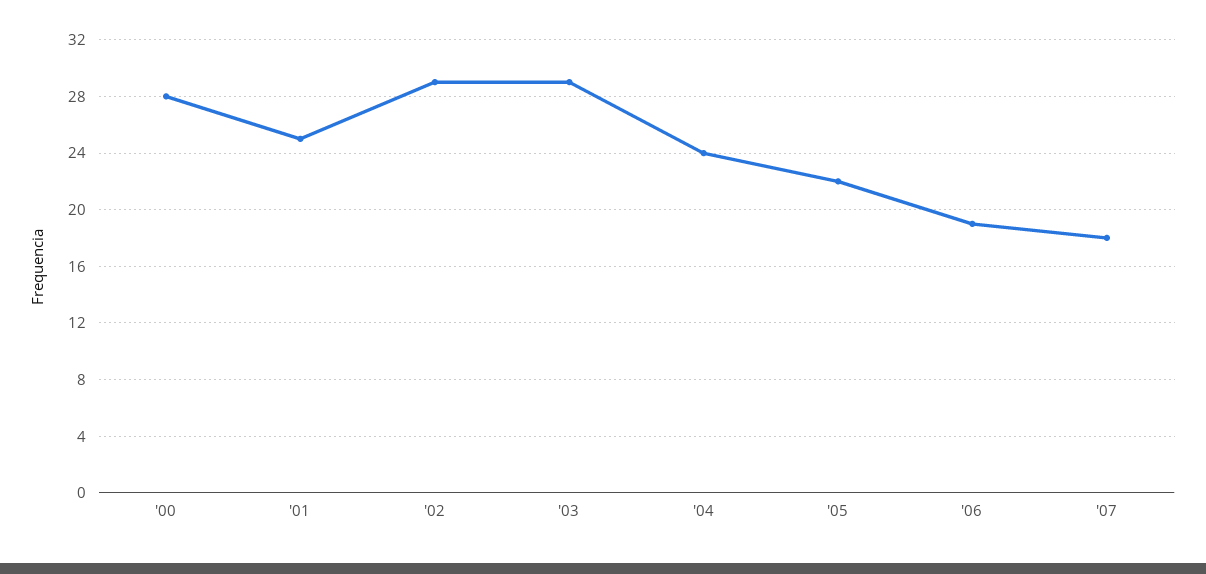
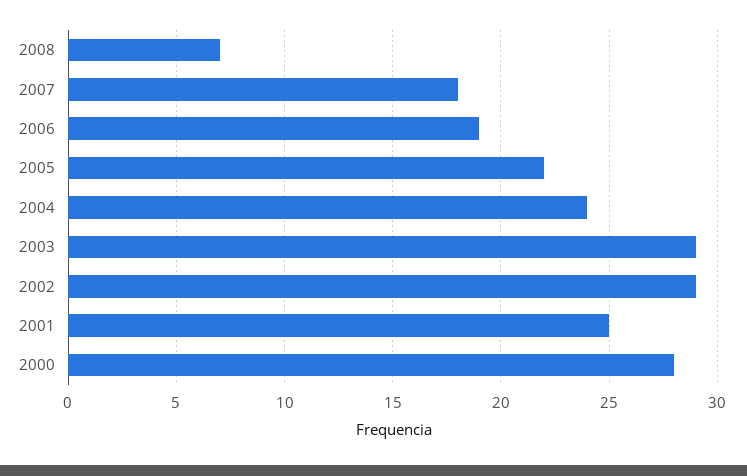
2008: none -> 7

